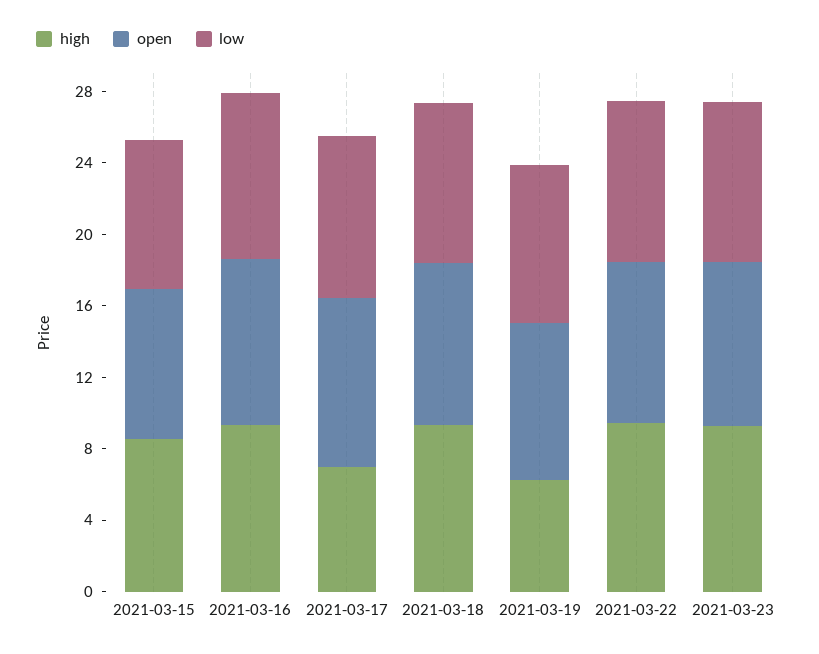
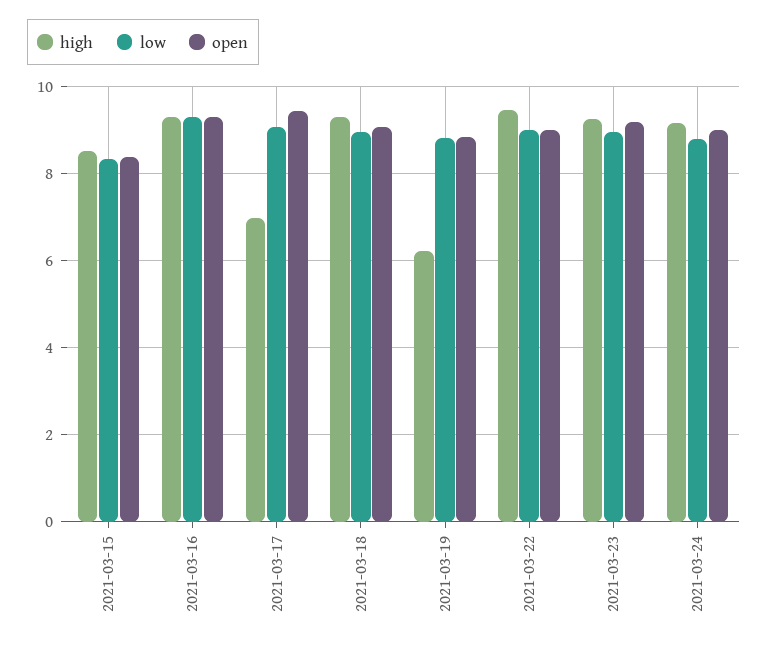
high, 2021-03-24: none -> 9.2
low, 2021-03-24: none -> 8.8
open, 2021-03-24: none -> 9

